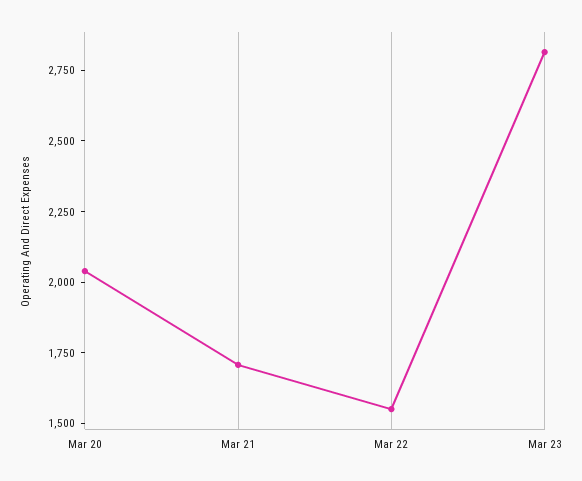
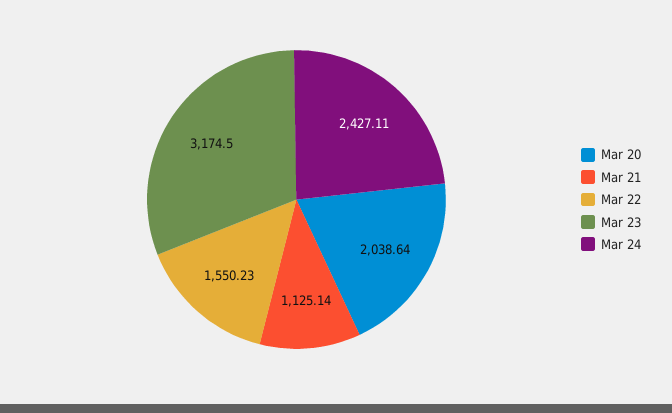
Mar 21: 1700 -> 1125.14
Mar 23: 2800 -> 3174.5
Mar 24: none -> 2427.11

